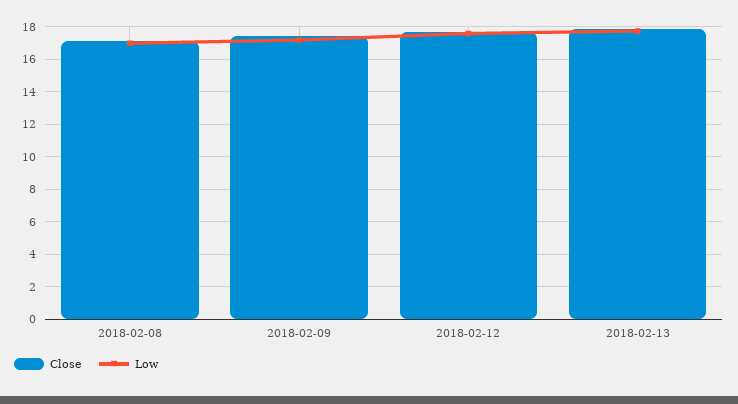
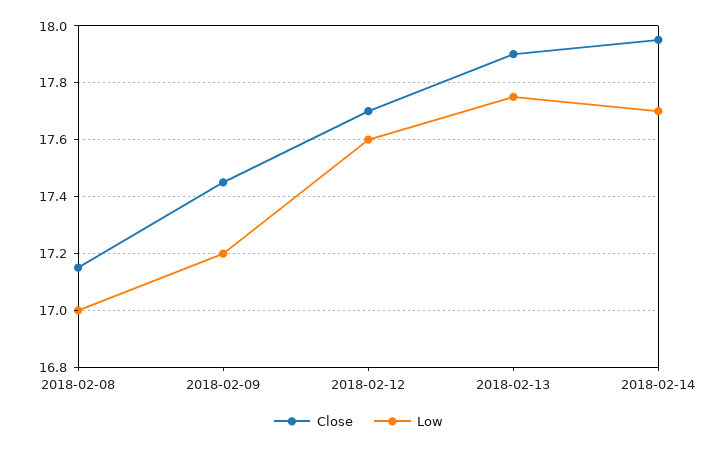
Close, 2018-02-14: none -> 17.95
Low, 2018-02-14: none -> 17.7

